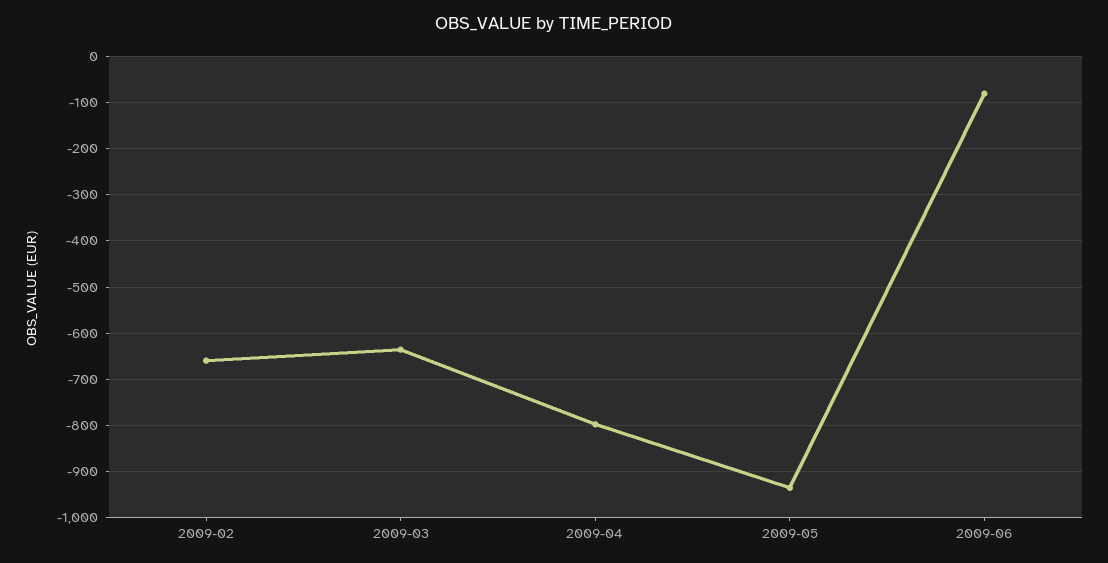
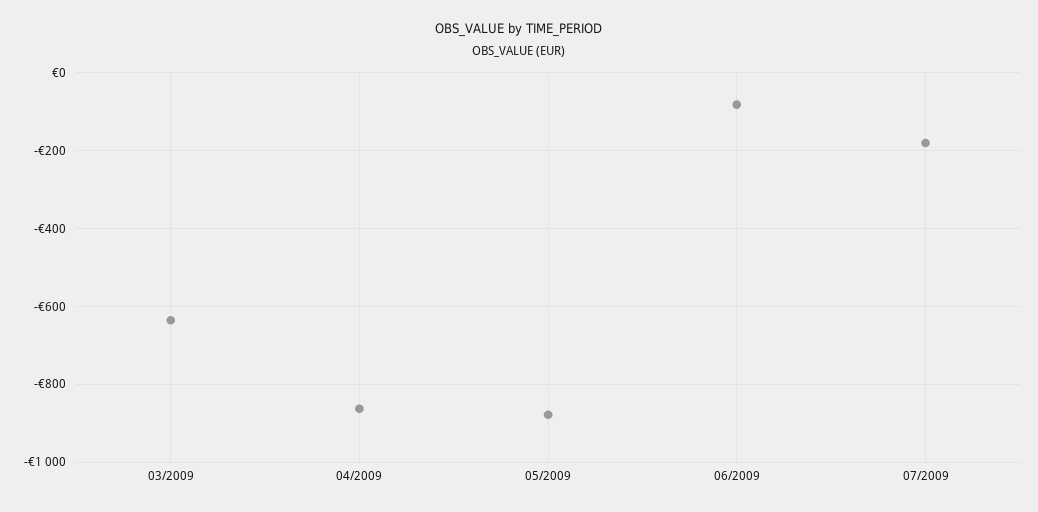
2009-02: -660 -> none
2009-04: -800 -> -860
2009-05: -940 -> -880
07/2009: none -> -180

